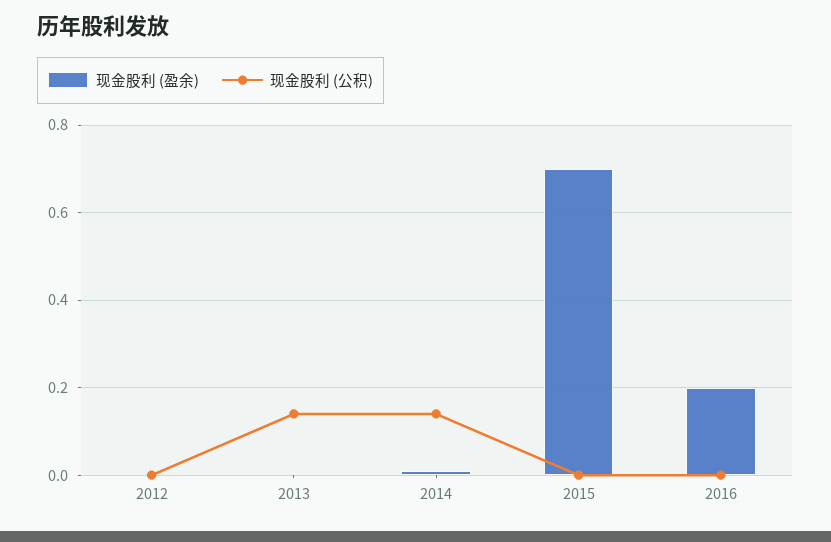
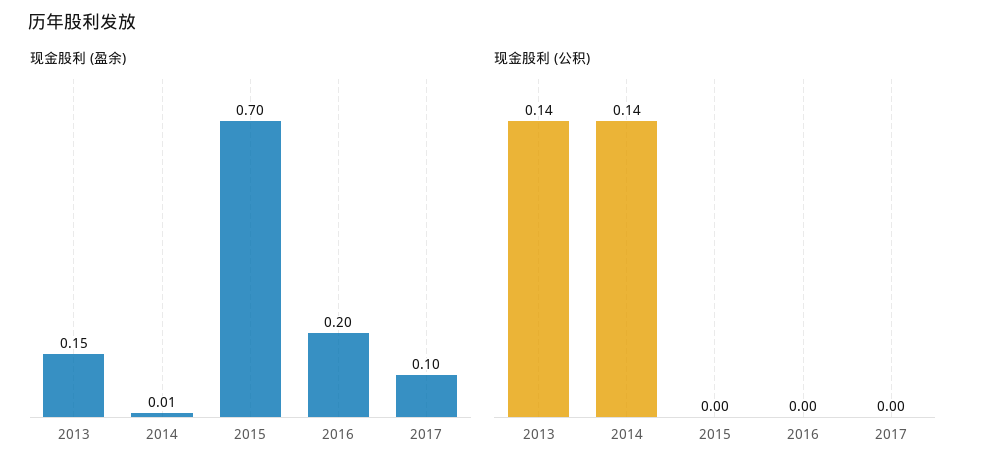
现金股利 (盈余), 2012: 0 -> none
现金股利 (公积), 2012: 0 -> none
现金股利 (盈余), 2013: 0 -> 0.15
现金股利 (盈余), 2017: none -> 0.1
现金股利 (公积), 2017: none -> 0

